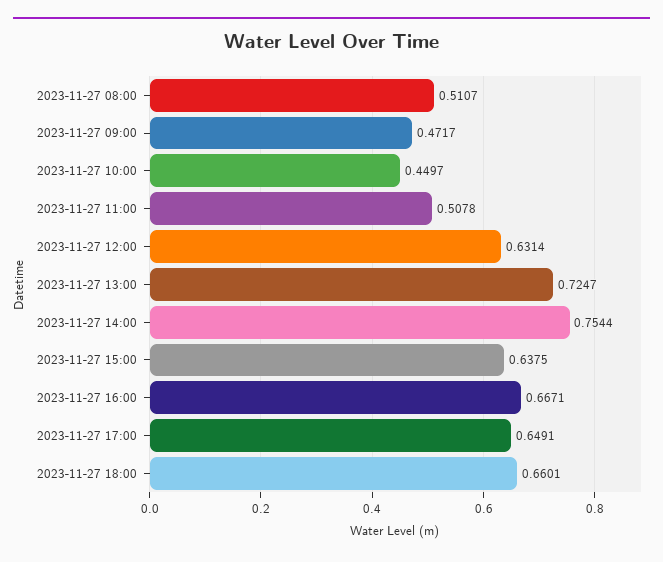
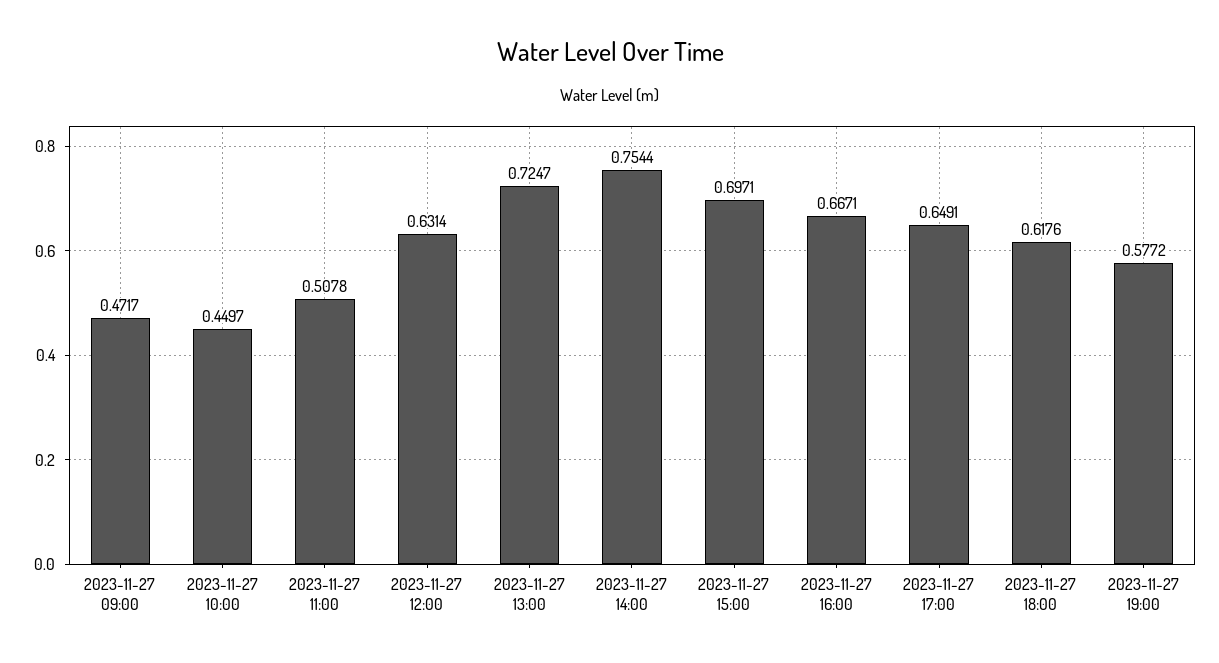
2023-11-27 08:00: 0.5107 -> none
2023-11-27 15:00: 0.6375 -> 0.6971
2023-11-27 18:00: 0.6601 -> 0.6176
2023-11-27 19:00: none -> 0.5772

